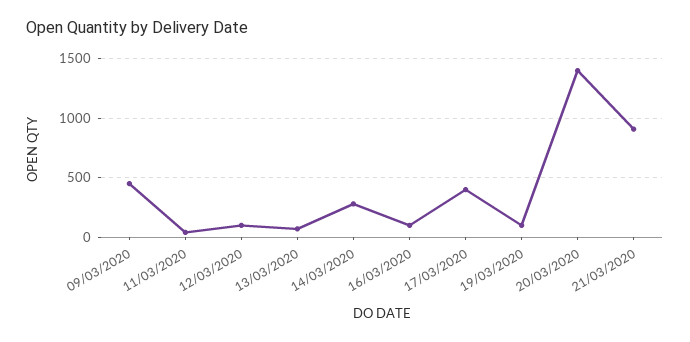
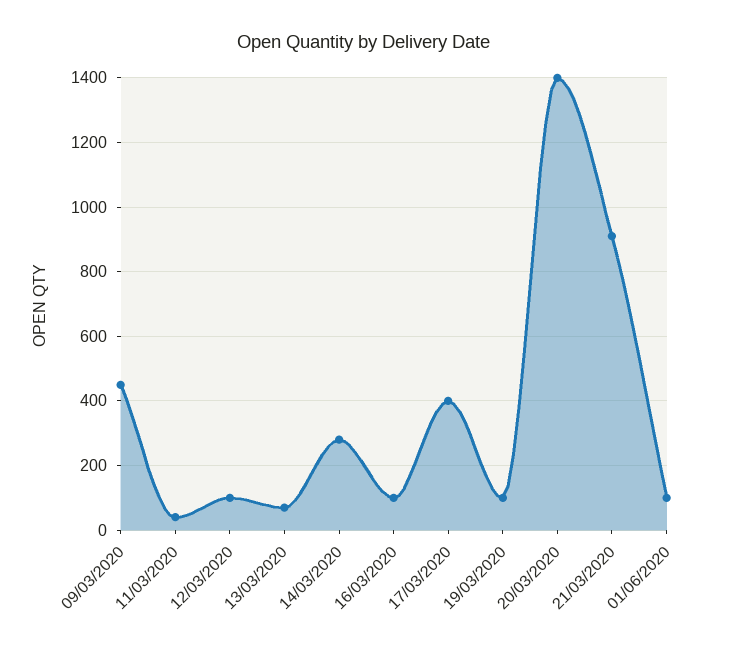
01/06/2020: none -> 100

